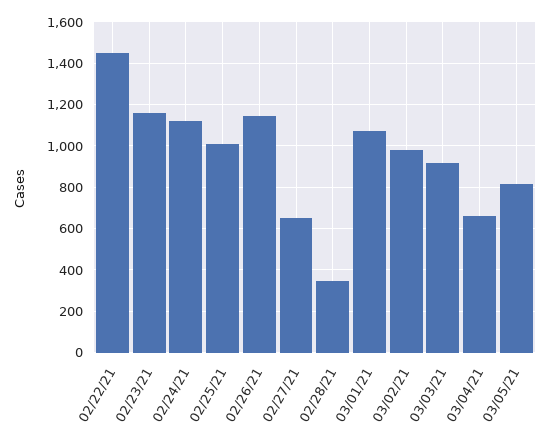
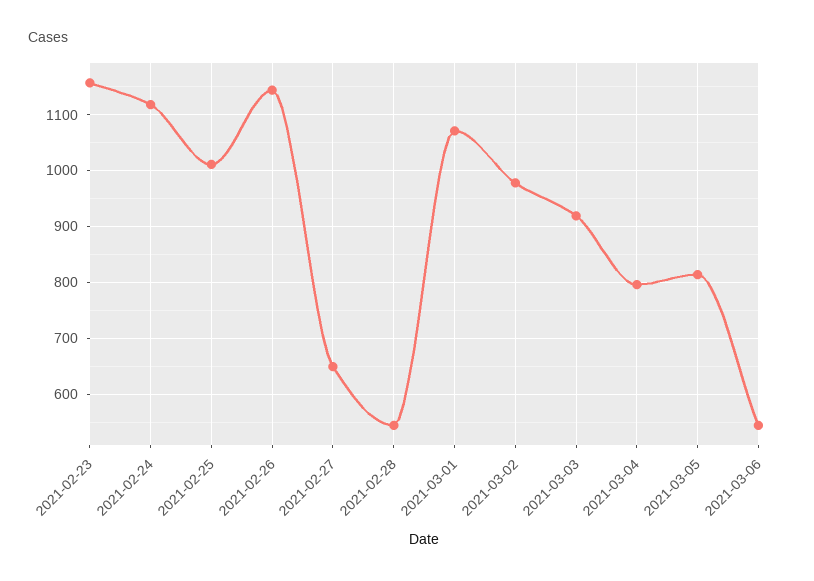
02/22/21: 1450 -> none
02/28/21: 350 -> 540
03/04/21: 650 -> 800
2021-03-06: none -> 540

